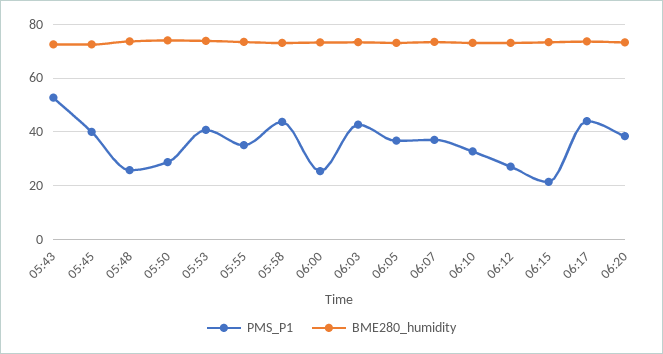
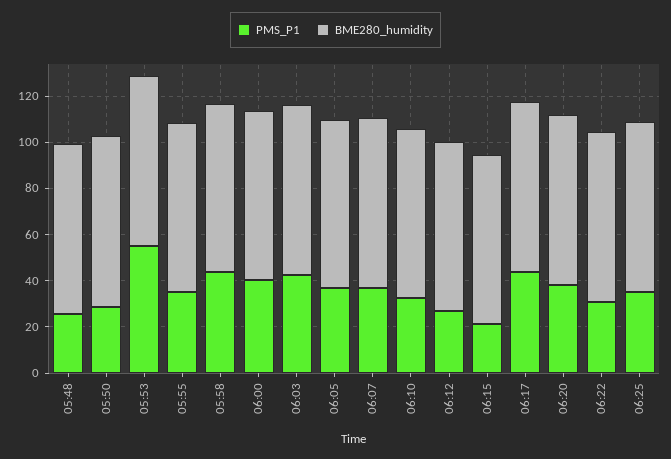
PMS_P1, 05:43: 52.5 -> none
BME280_humidity, 05:43: 72.5 -> none
PMS_P1, 05:45: 40 -> none
BME280_humidity, 05:45: 72.5 -> none
PMS_P1, 05:53: 40 -> 55
PMS_P1, 06:00: 25 -> 40
PMS_P1, 06:22: none -> 30
BME280_humidity, 06:22: none -> 75
PMS_P1, 06:25: none -> 35
BME280_humidity, 06:25: none -> 75

